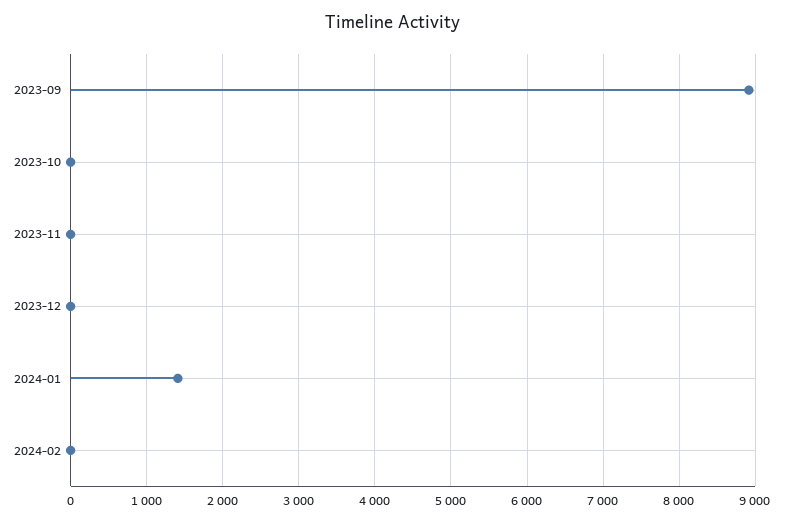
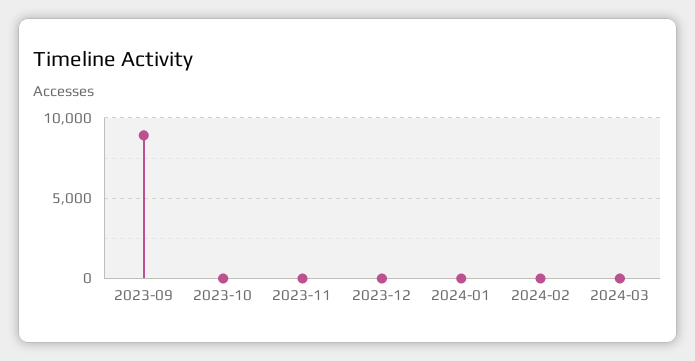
2024-01: 1400 -> 0
2024-03: none -> 0

